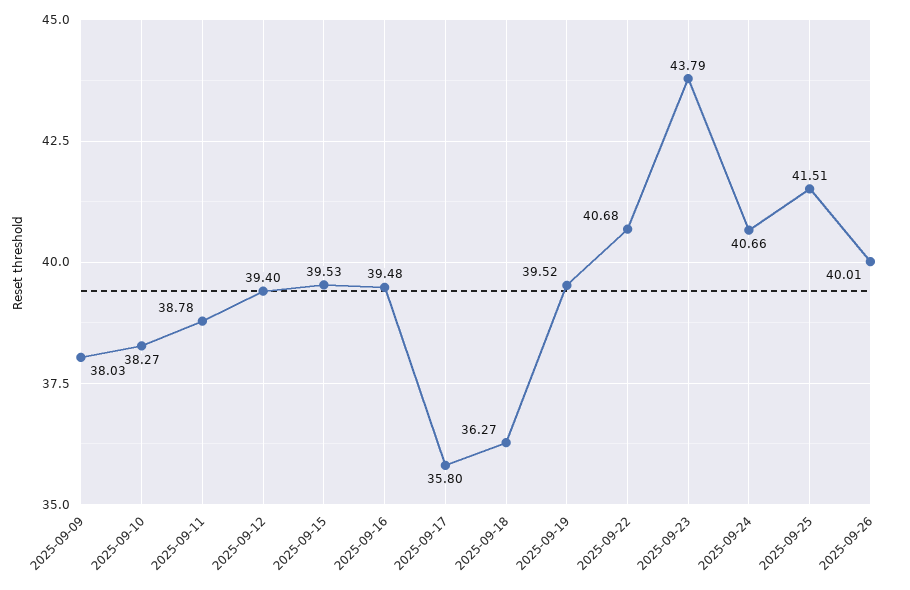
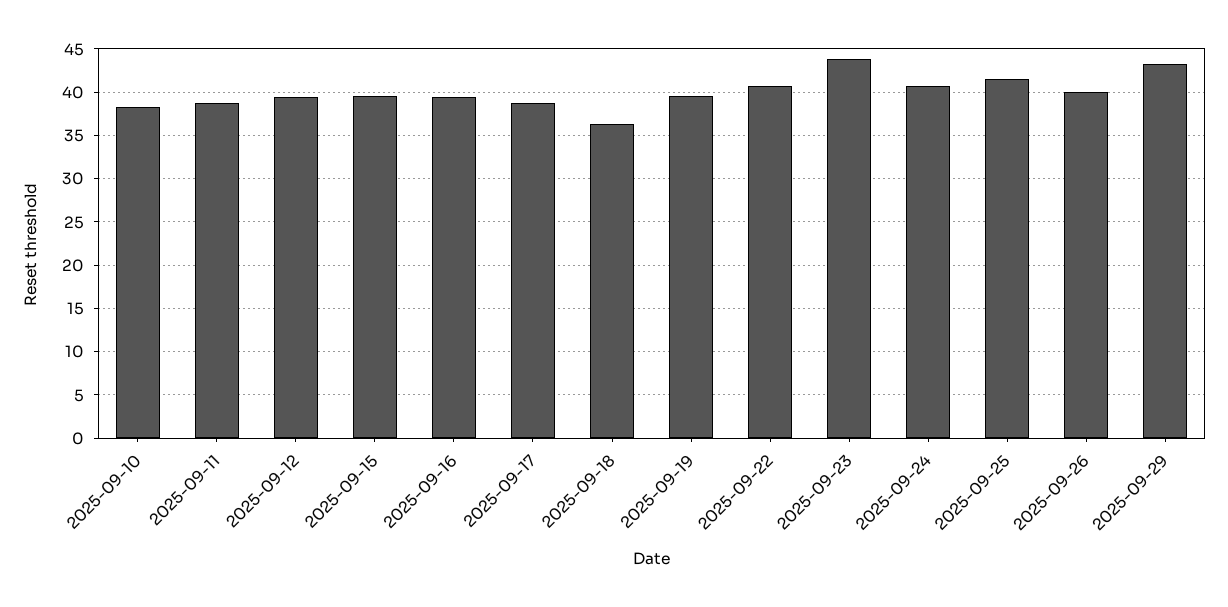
2025-09-09: 38.03 -> none
2025-09-17: 35.8 -> 39
2025-09-29: none -> 43

